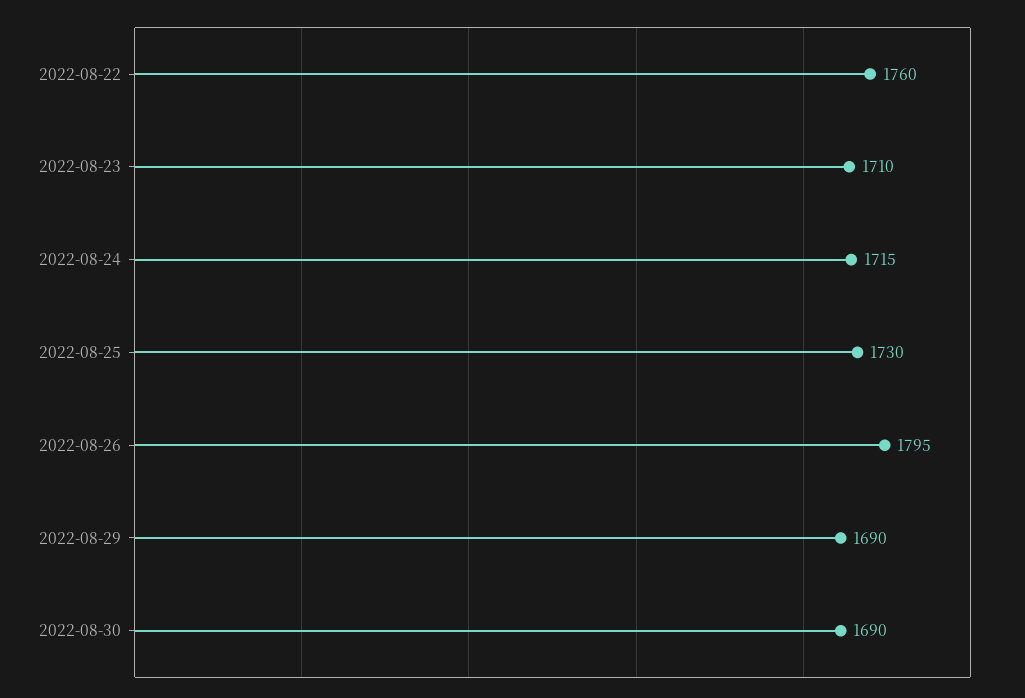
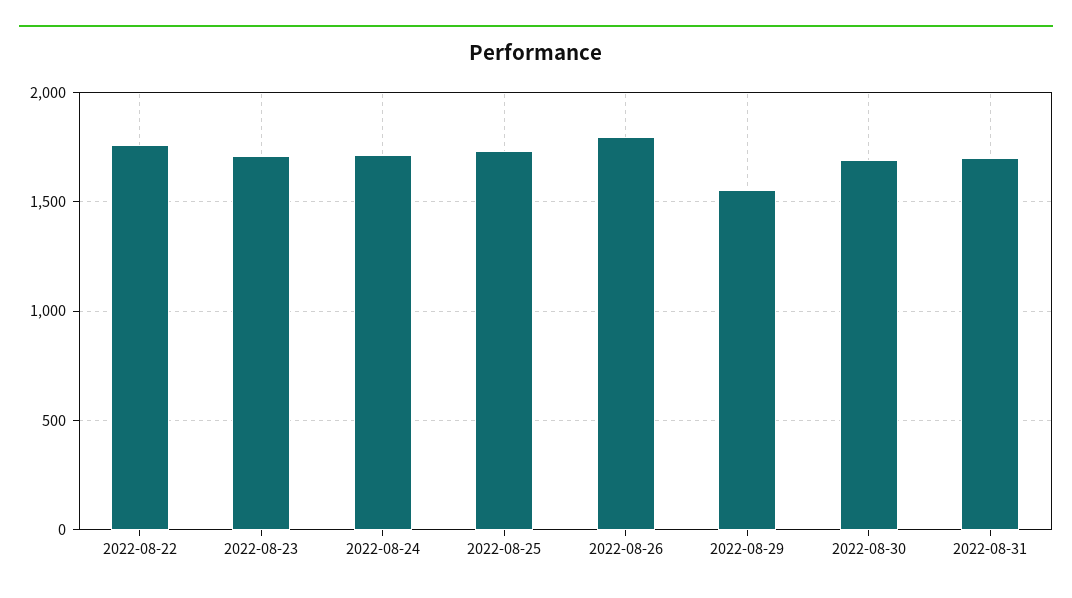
2022-08-29: 1690 -> 1550
2022-08-31: none -> 1700

